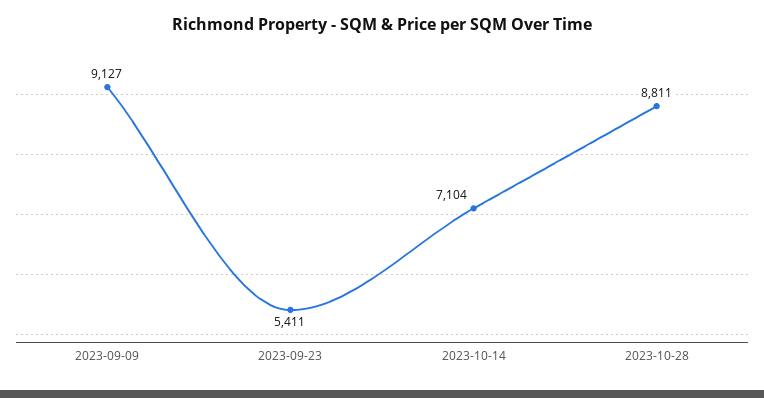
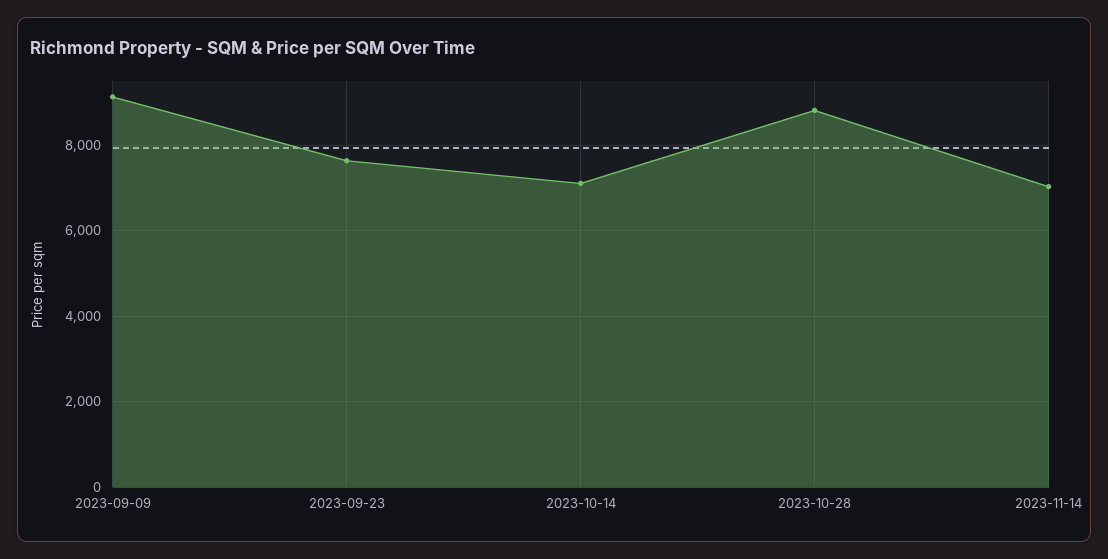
2023-09-23: 5411 -> 7600
2023-11-14: none -> 7000

